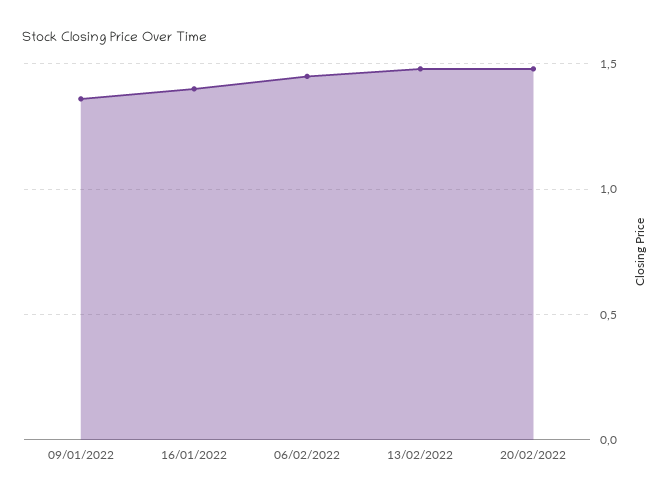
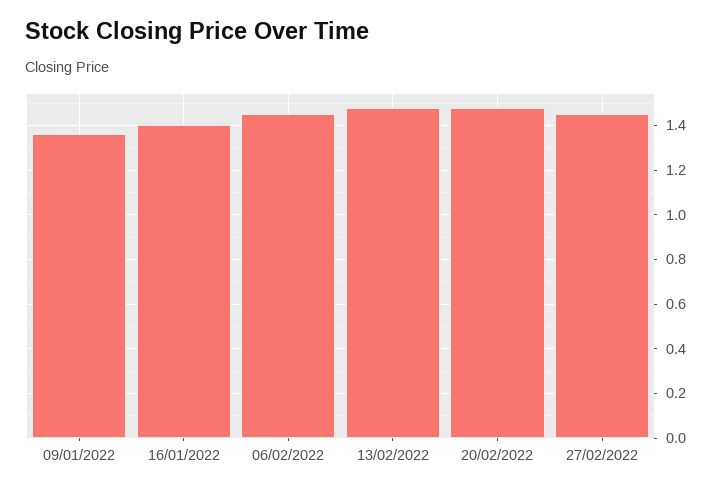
27/02/2022: none -> 1.45

